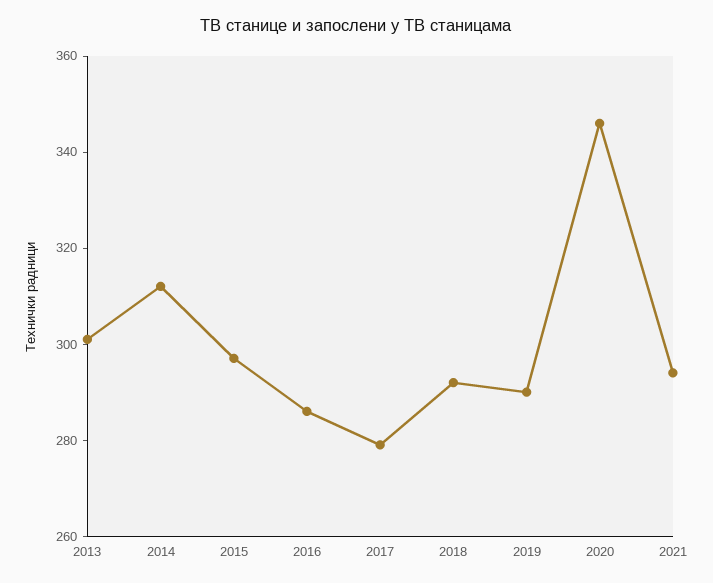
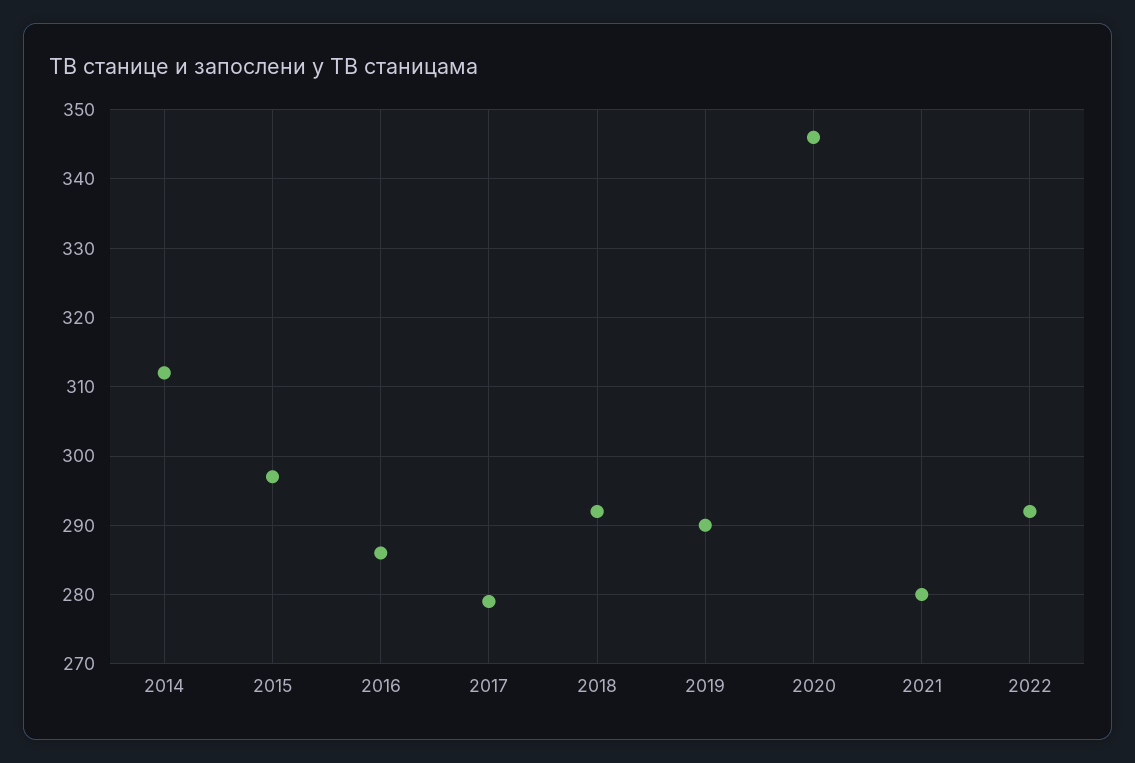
2013: 300 -> none
2021: 295 -> 280
2022: none -> 292

